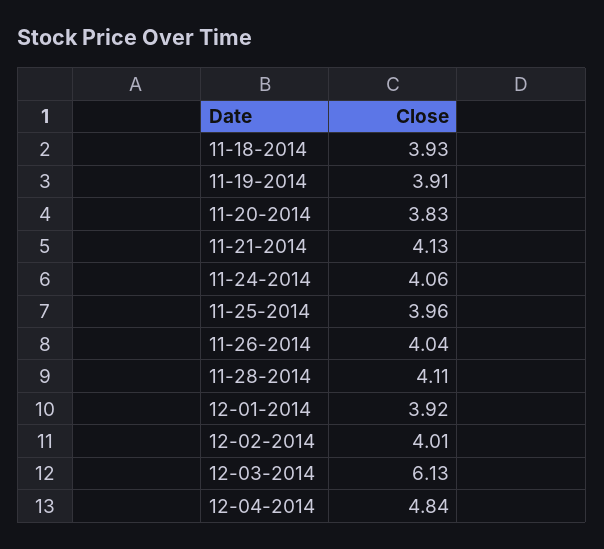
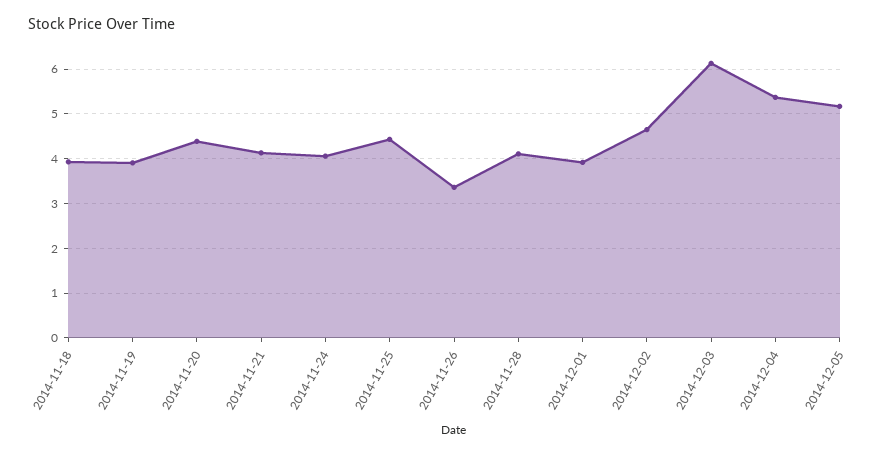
11-20-2014: 3.83 -> 4.4
11-25-2014: 3.96 -> 4.4
11-26-2014: 4.04 -> 3.4
12-02-2014: 4.01 -> 4.6
12-04-2014: 4.84 -> 5.4
2014-12-05: none -> 5.2

